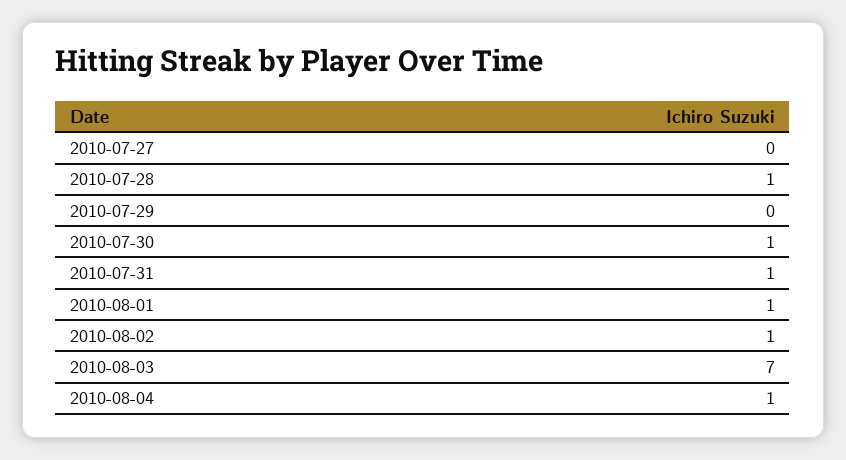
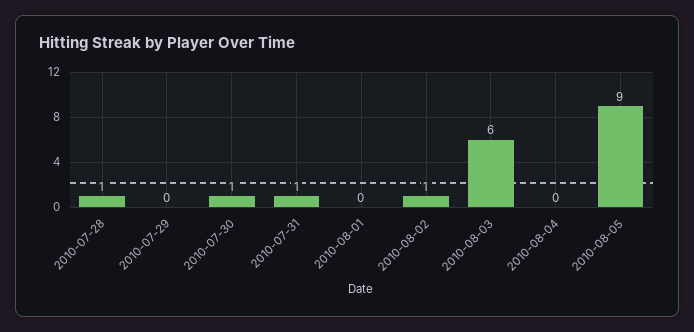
2010-07-27: 0 -> none
2010-08-01: 1 -> 0
2010-08-03: 7 -> 6
2010-08-04: 1 -> 0
2010-08-05: none -> 9

